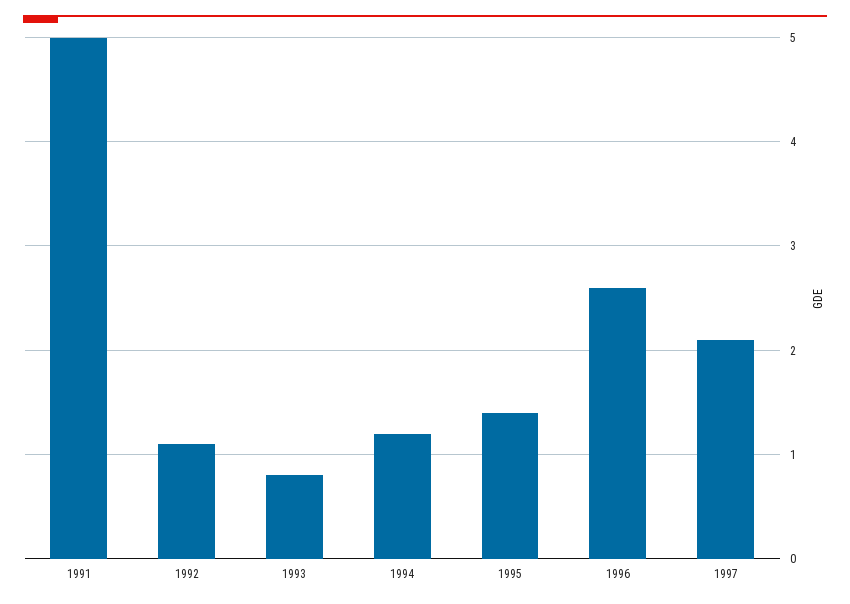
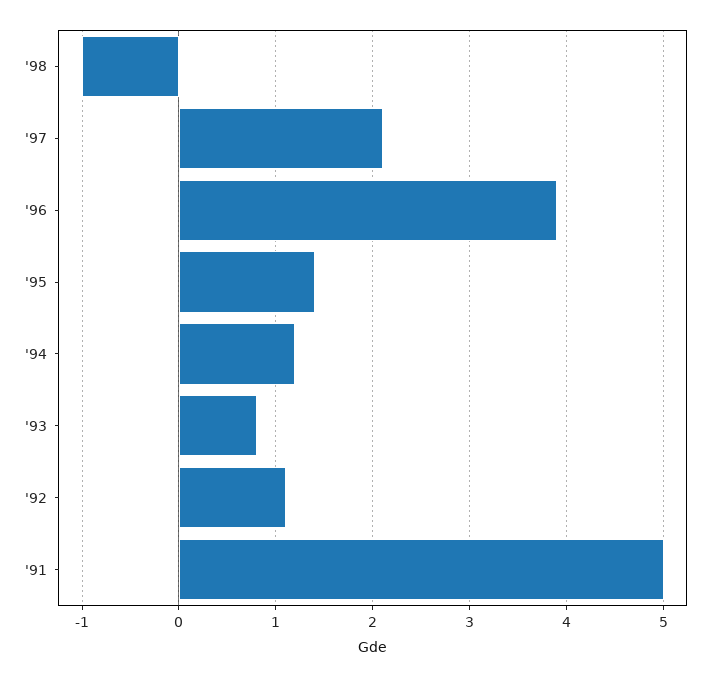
1996: 2.6 -> 3.9
'98: none -> -1

